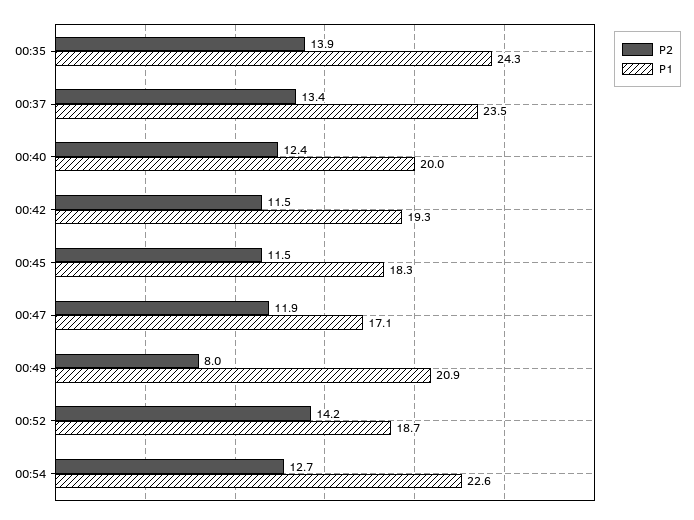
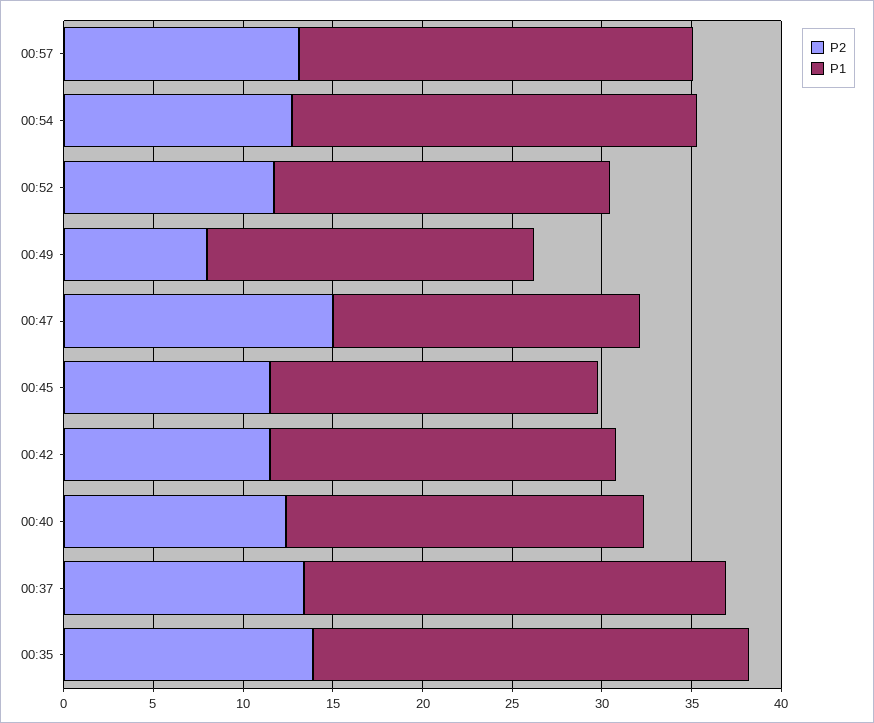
P2, 00:47: 11.9 -> 15
P1, 00:49: 20.9 -> 18
P2, 00:52: 14.2 -> 12
P2, 00:57: none -> 13
P1, 00:57: none -> 22

